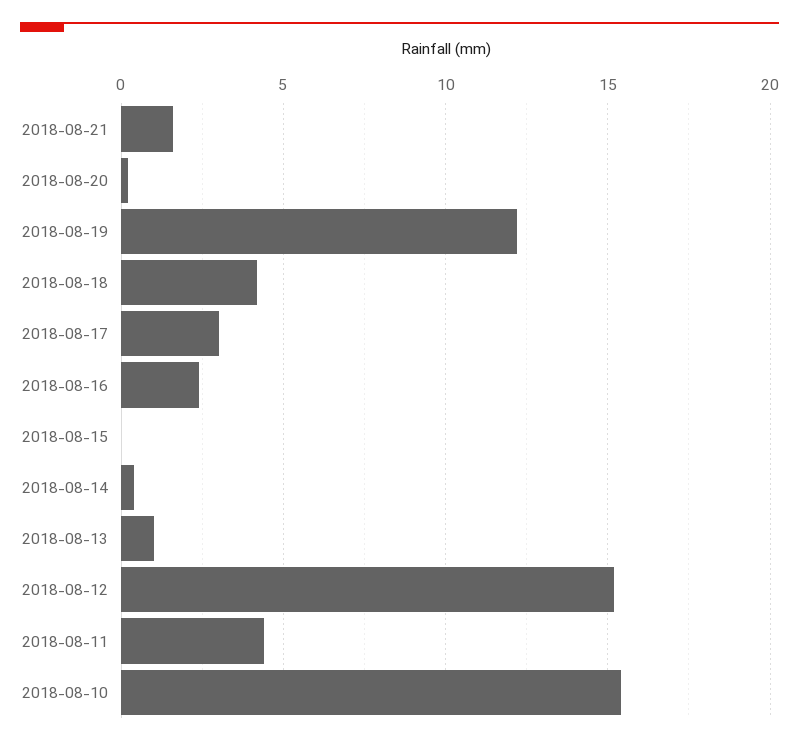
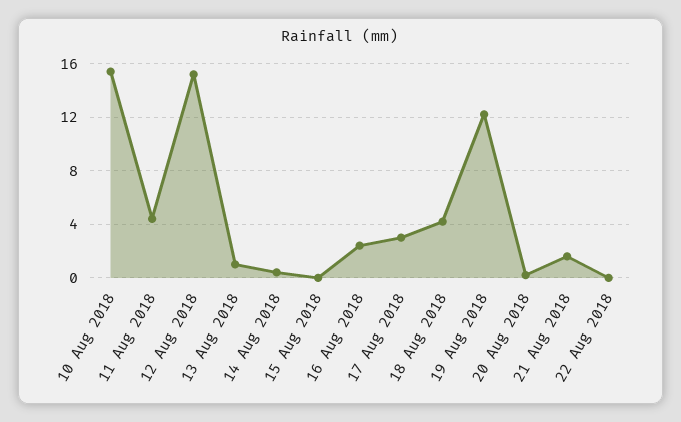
22 Aug 2018: none -> 0

